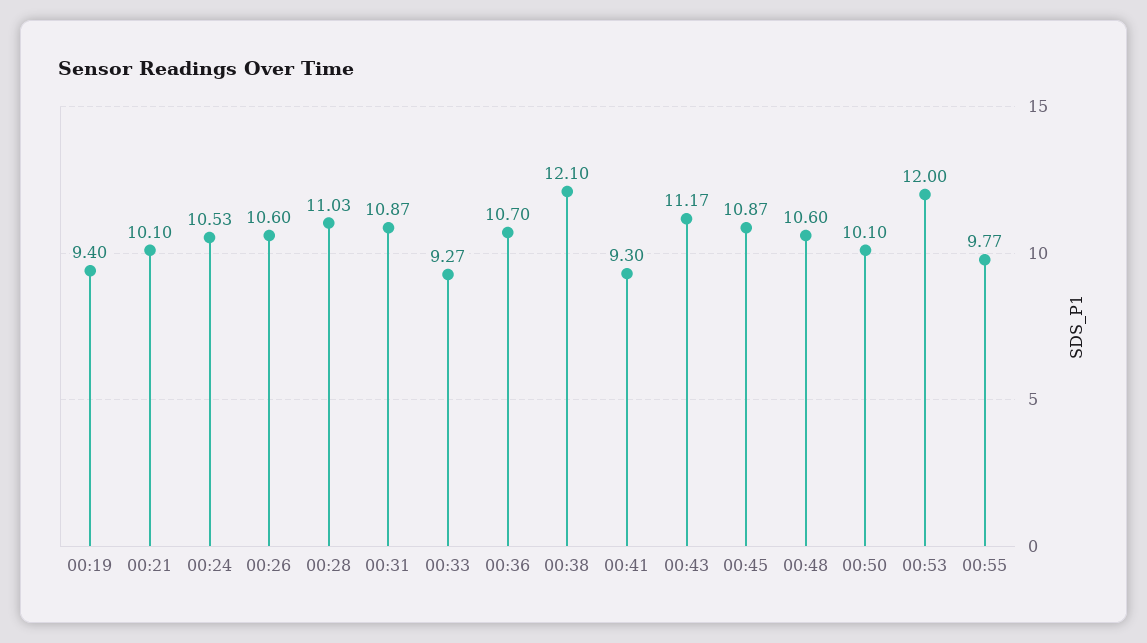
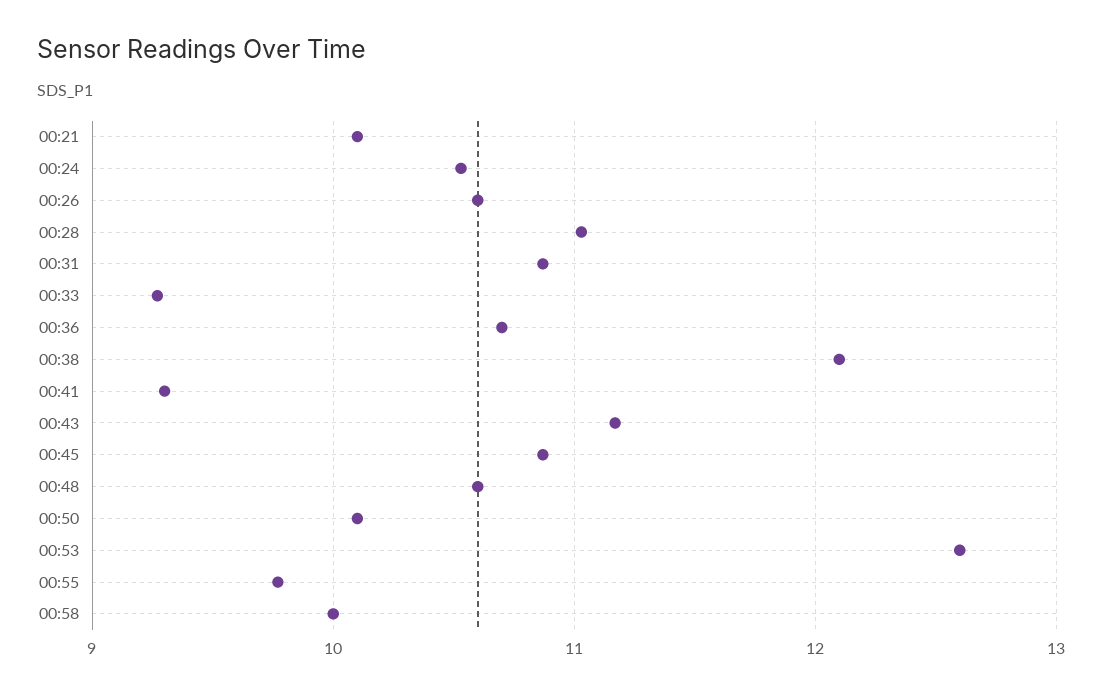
00:19: 9.4 -> none
00:53: 12 -> 12.6
00:58: none -> 10

